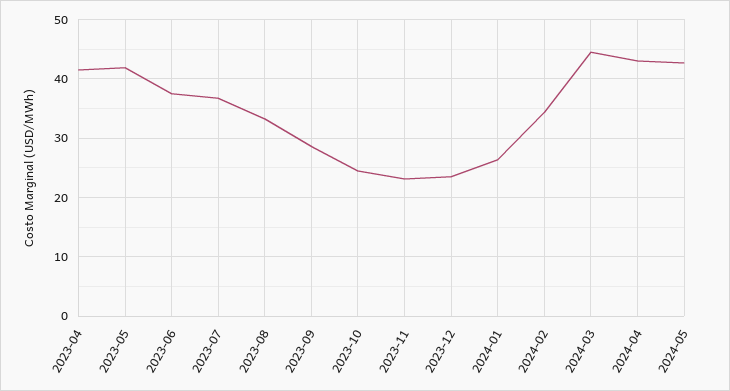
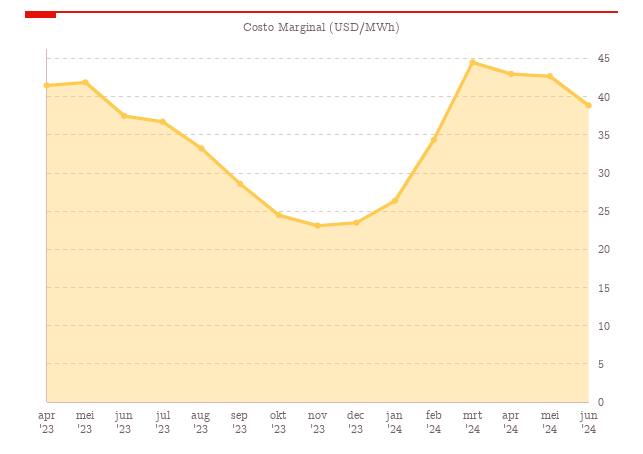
jun '24: none -> 39

